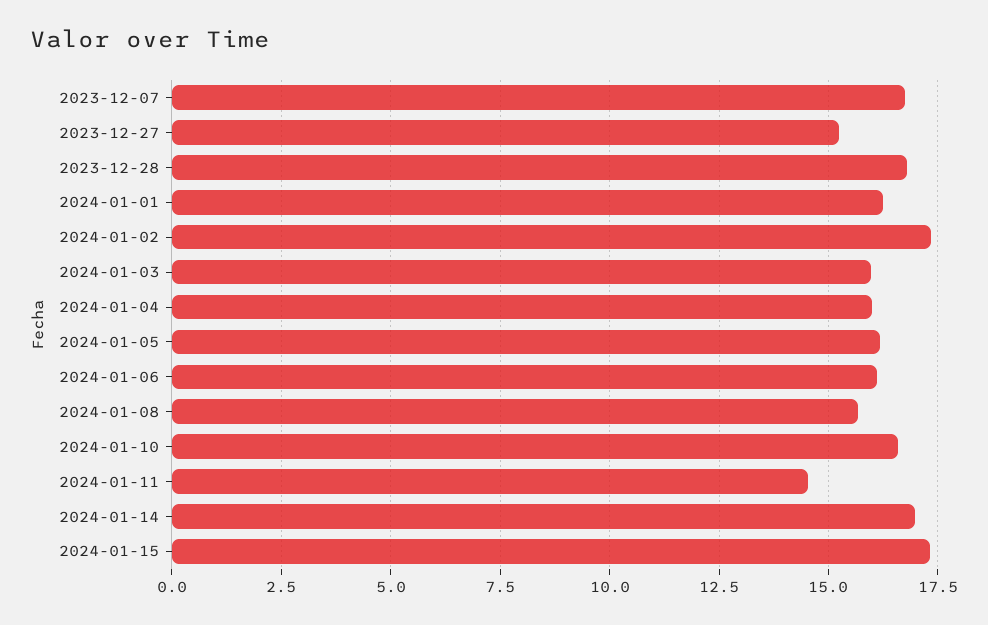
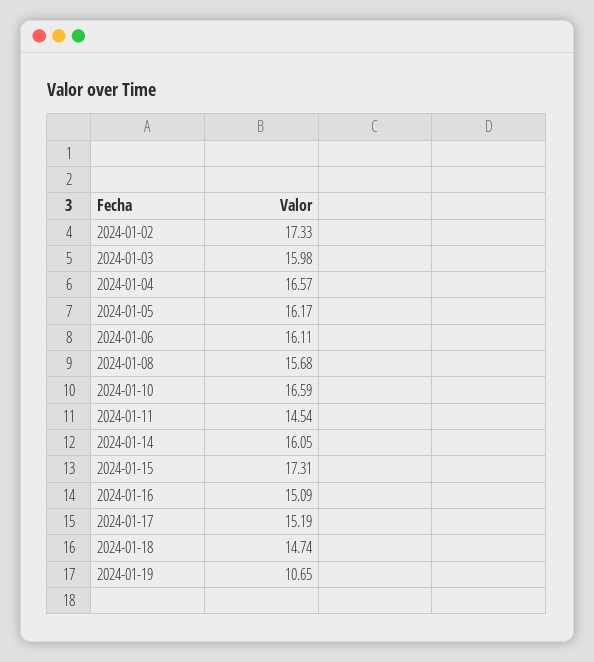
2023-12-07: 16.75 -> none
2023-12-27: 15.25 -> none
2023-12-28: 16.75 -> none
2024-01-01: 16.25 -> none
2024-01-04: 16 -> 16.57
2024-01-14: 17 -> 16.05
2024-01-16: none -> 15.09
2024-01-17: none -> 15.19
2024-01-18: none -> 14.74
2024-01-19: none -> 10.65

